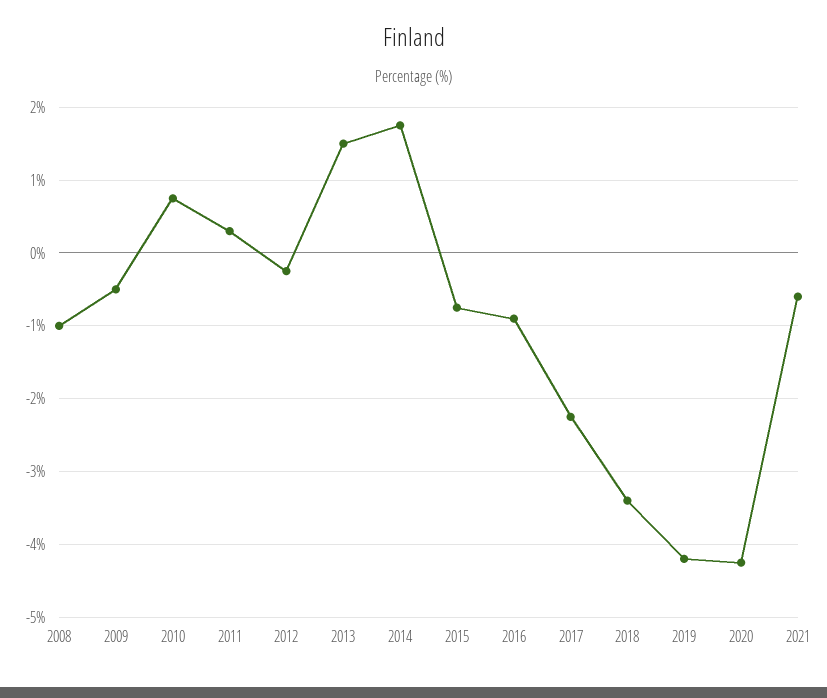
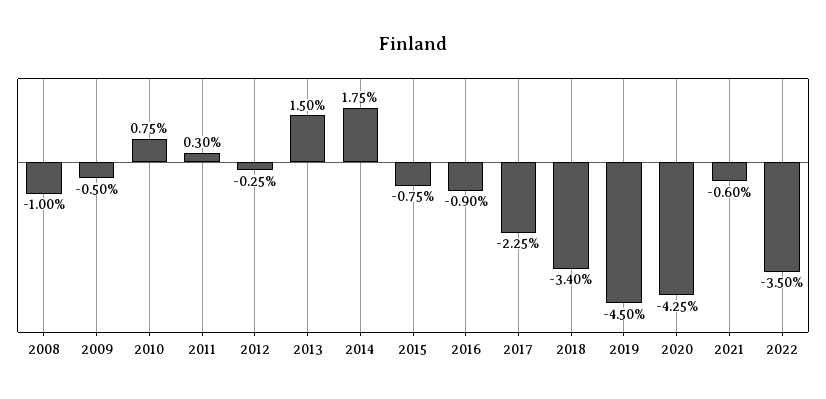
2019: -4.2 -> -4.5
2022: none -> -3.5

